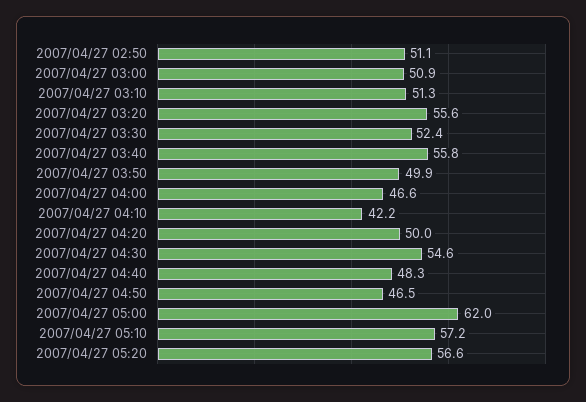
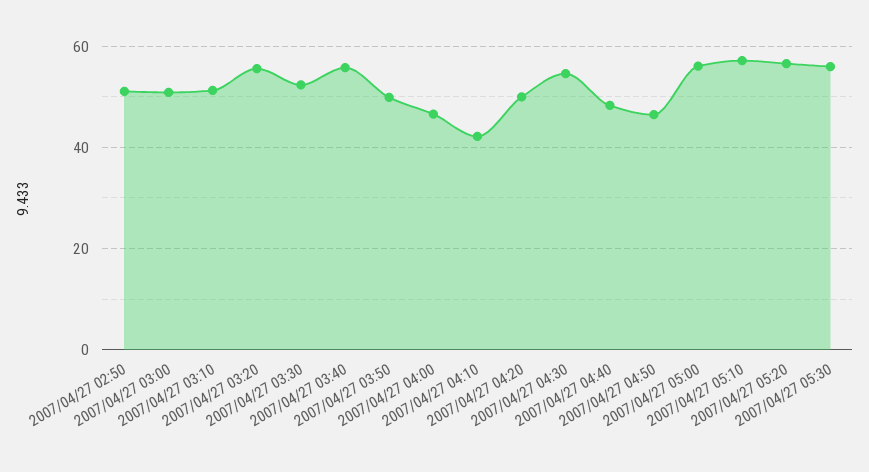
2007/04/27 05:00: 62 -> 56
2007/04/27 05:30: none -> 56

